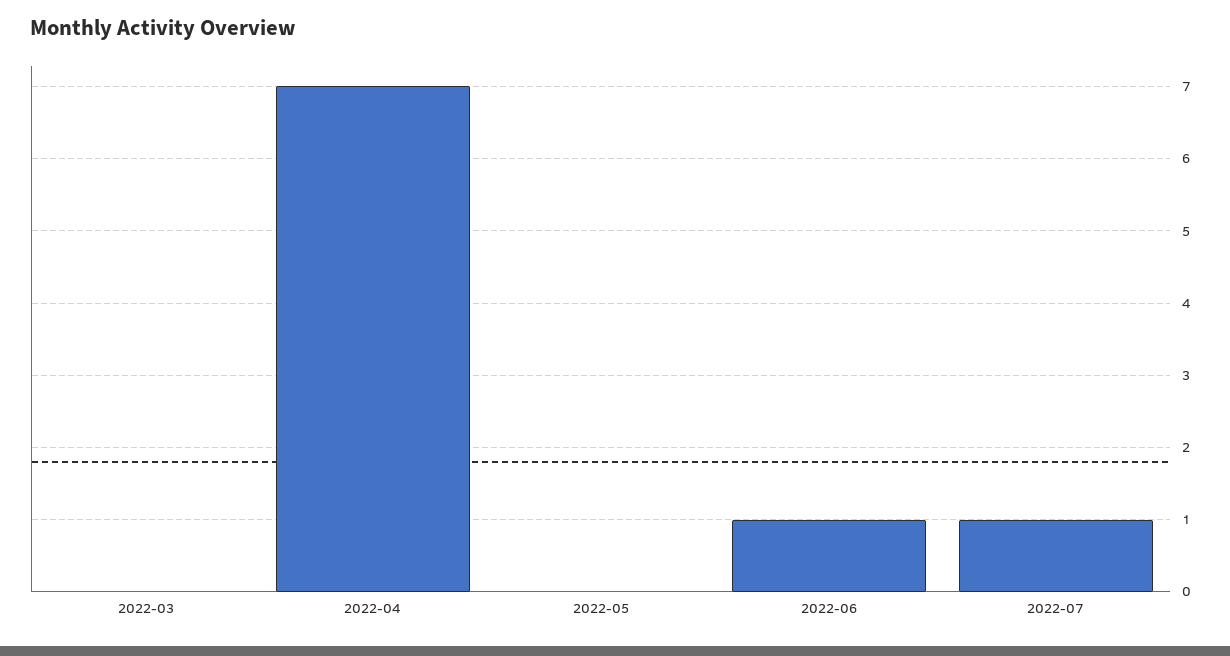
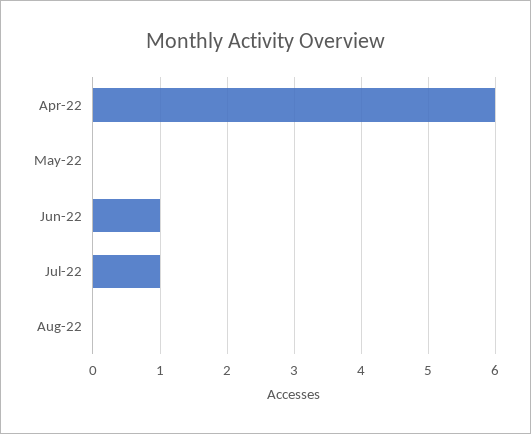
2022-03: 0 -> none
2022-04: 7 -> 6
Aug-22: none -> 0

